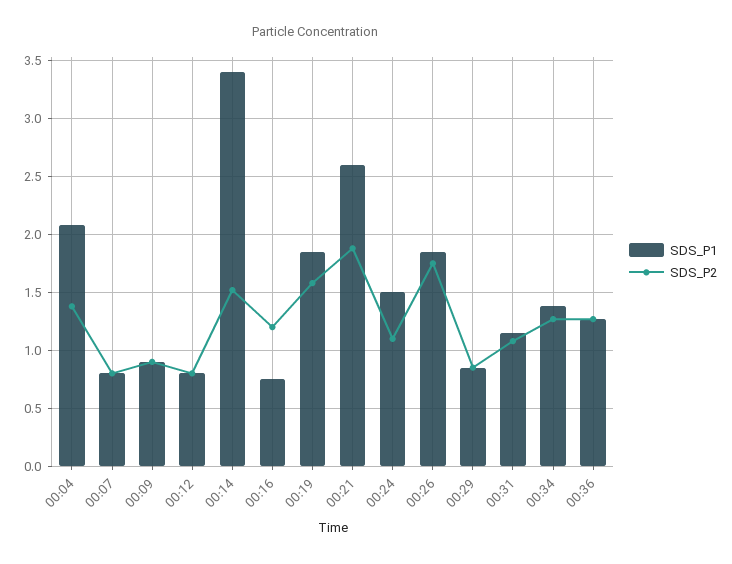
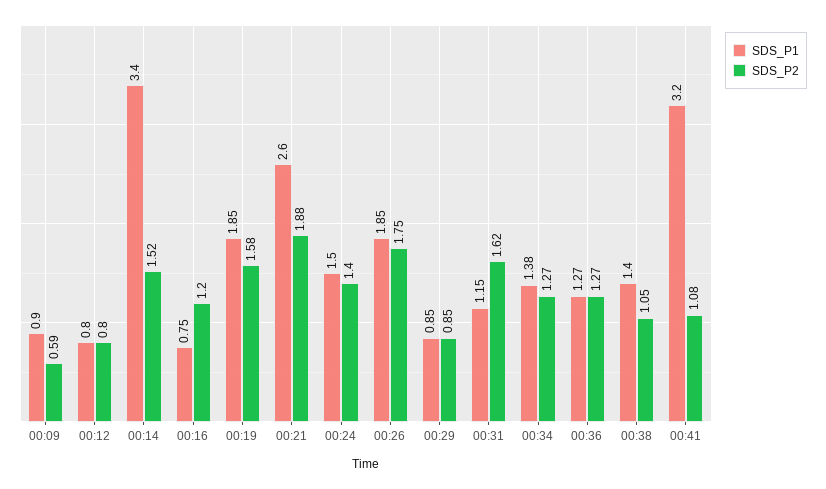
SDS_P1, 00:04: 2.1 -> none
SDS_P2, 00:04: 1.4 -> none
SDS_P1, 00:07: 0.8 -> none
SDS_P2, 00:07: 0.8 -> none
SDS_P2, 00:09: 0.9 -> 0.59
SDS_P2, 00:24: 1.1 -> 1.4
SDS_P2, 00:31: 1.1 -> 1.62
SDS_P1, 00:38: none -> 1.4
SDS_P2, 00:38: none -> 1.05
SDS_P1, 00:41: none -> 3.2
SDS_P2, 00:41: none -> 1.08

